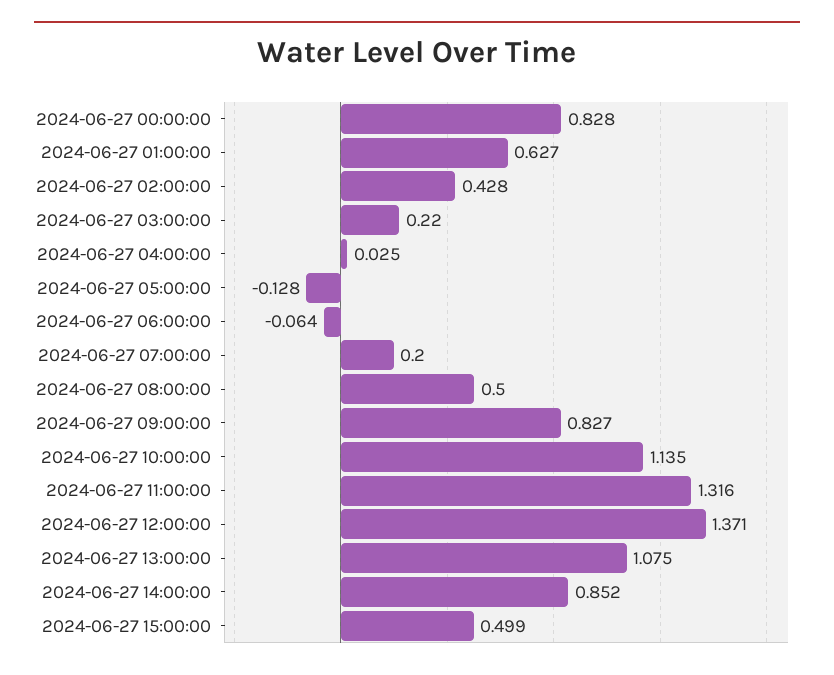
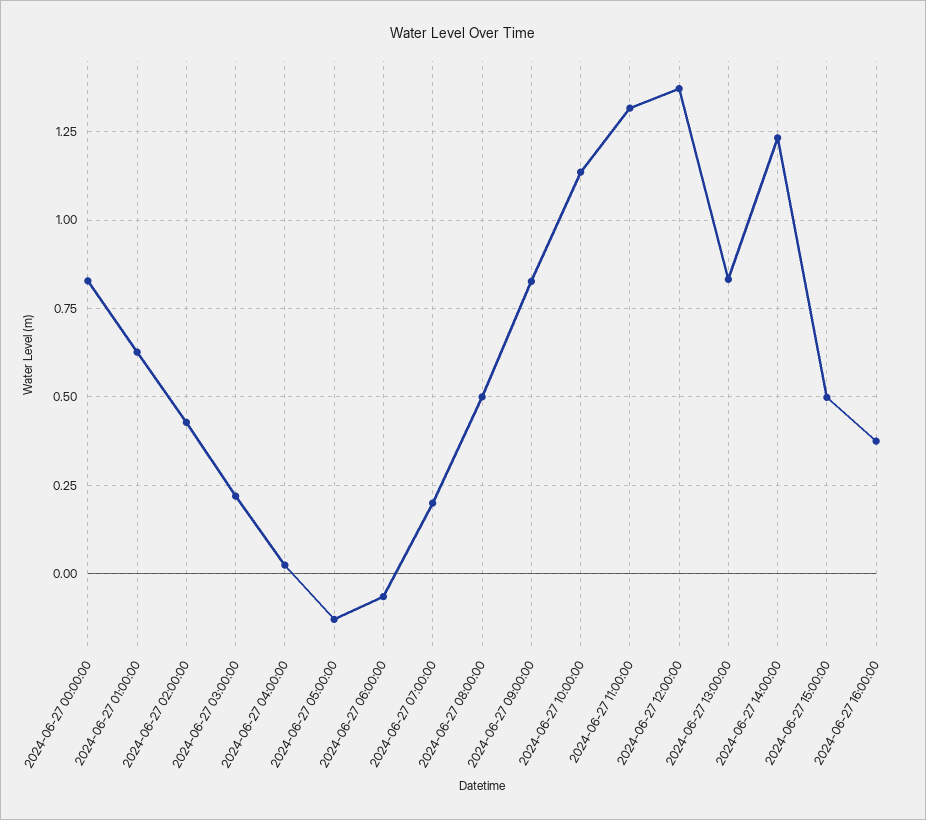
2024-06-27 13:00:00: 1.075 -> 0.825
2024-06-27 14:00:00: 0.852 -> 1.225
2024-06-27 16:00:00: none -> 0.375

